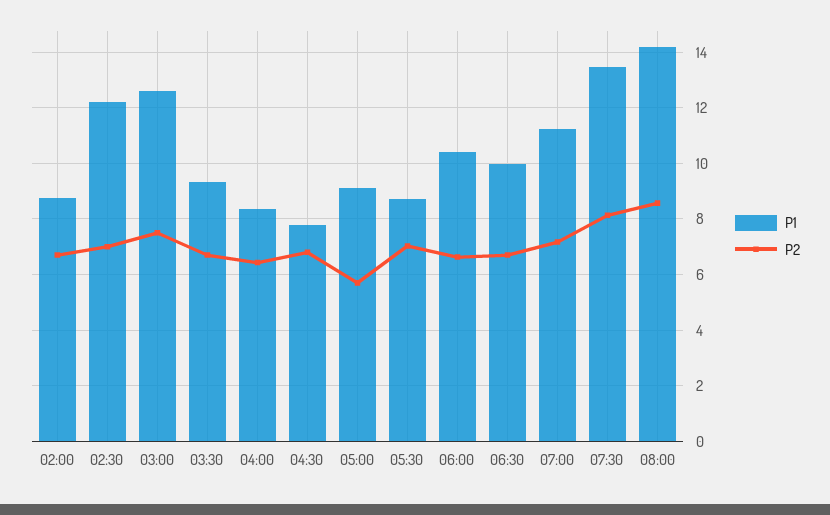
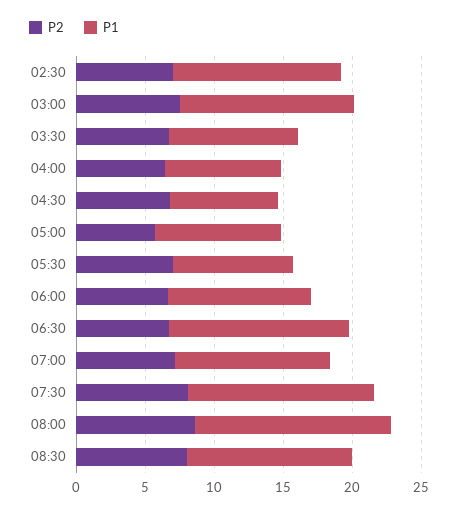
P1, 02:00: 8.75 -> none
P2, 02:00: 6.75 -> none
P1, 06:30: 10 -> 13
P2, 08:30: none -> 8
P1, 08:30: none -> 12

